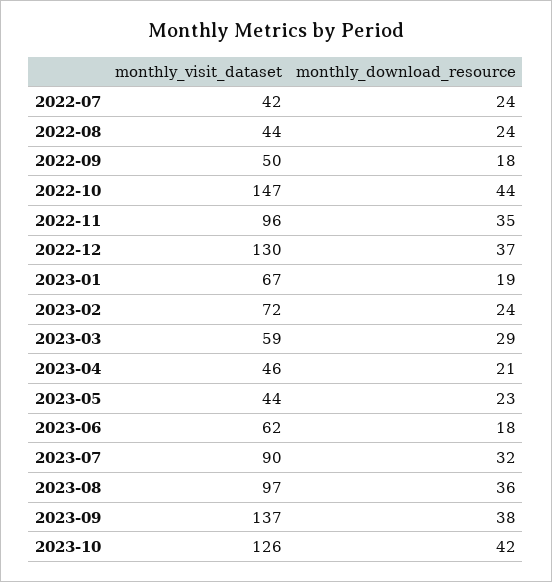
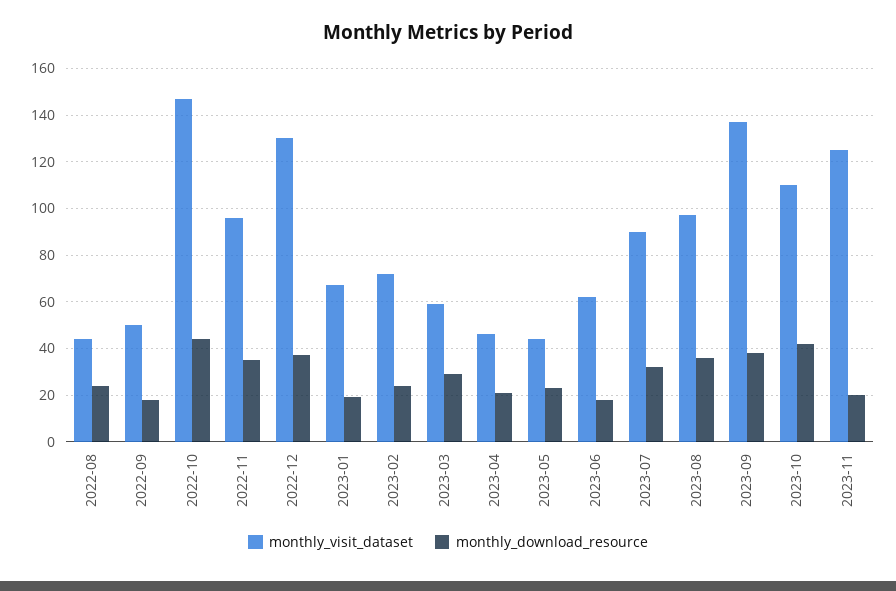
monthly_visit_dataset, 2022-07: 42 -> none
monthly_download_resource, 2022-07: 24 -> none
monthly_visit_dataset, 2023-10: 126 -> 110
monthly_visit_dataset, 2023-11: none -> 125
monthly_download_resource, 2023-11: none -> 20

